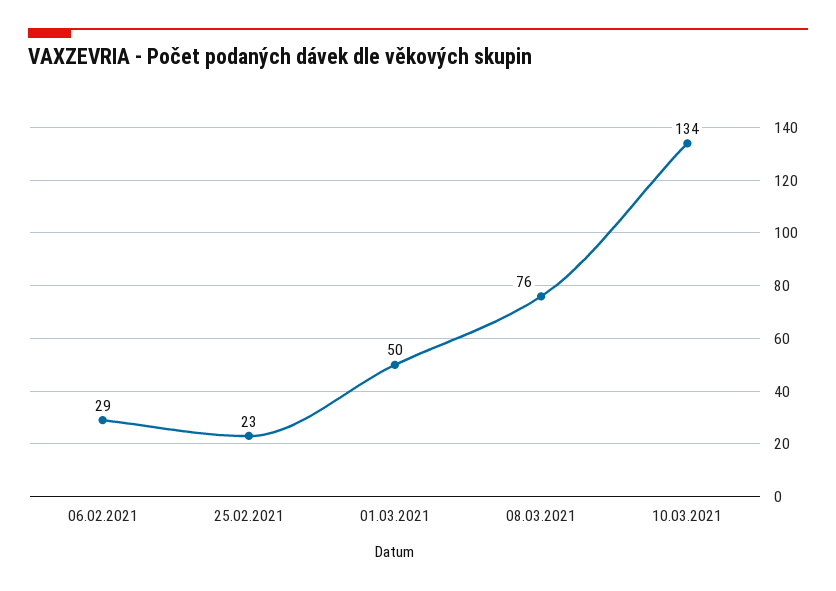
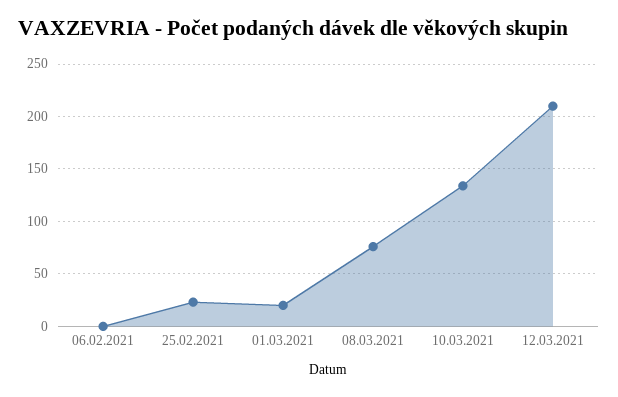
06.02.2021: 29 -> 0
01.03.2021: 50 -> 20
12.03.2021: none -> 210

